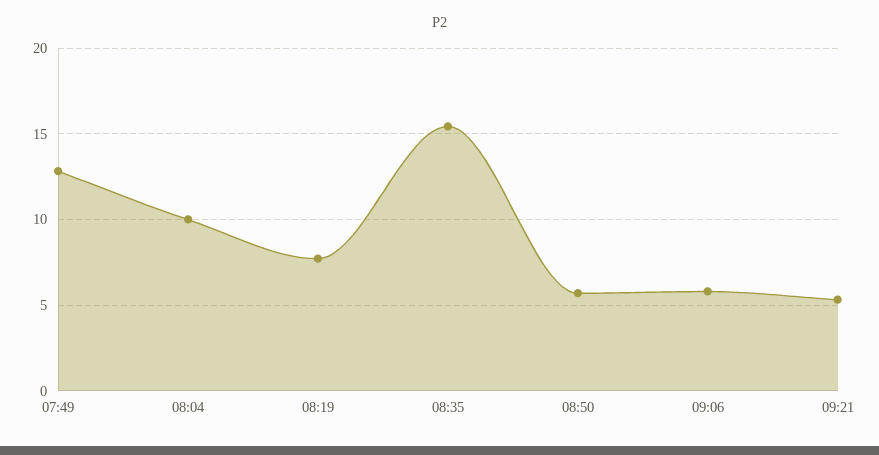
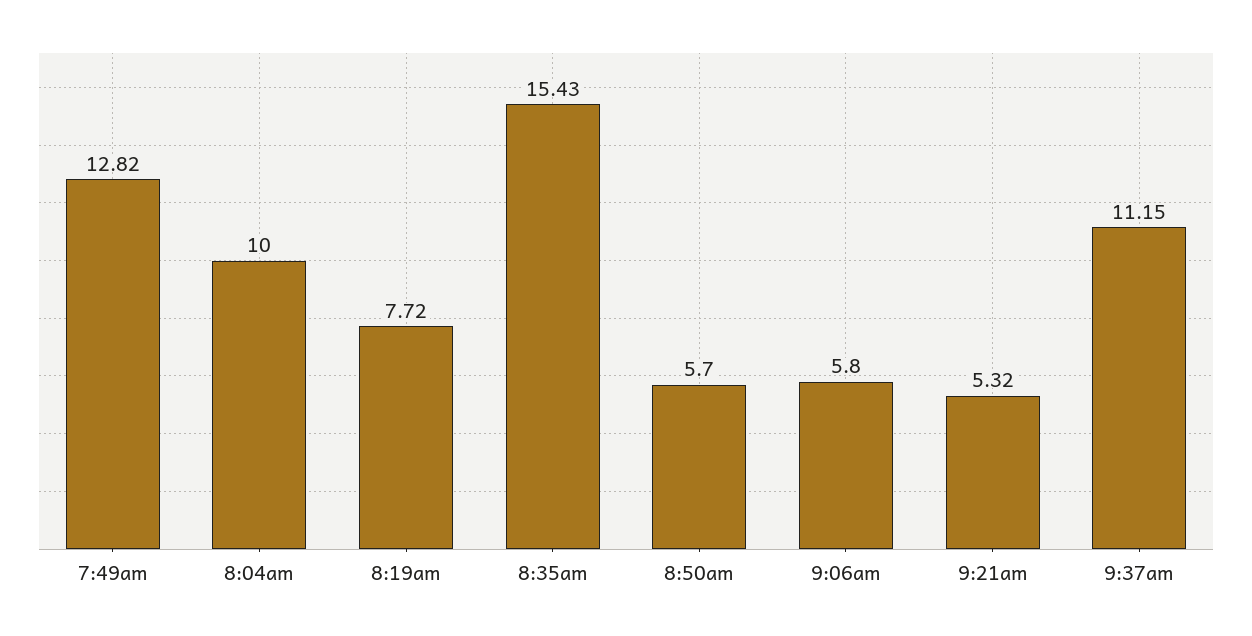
9:37am: none -> 11.15

